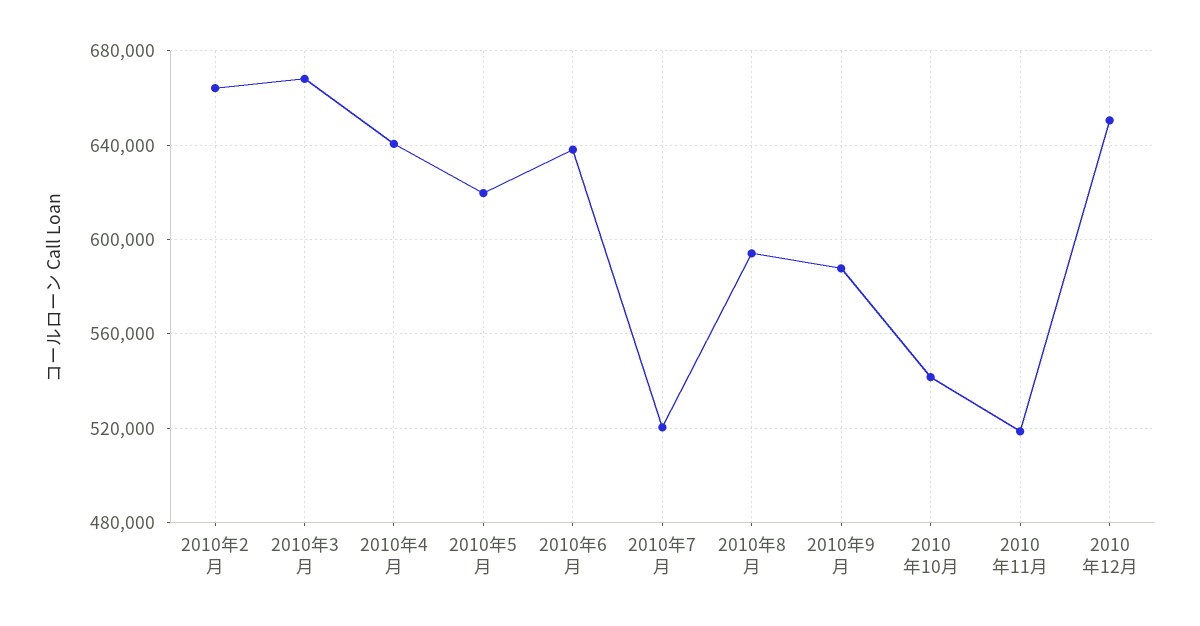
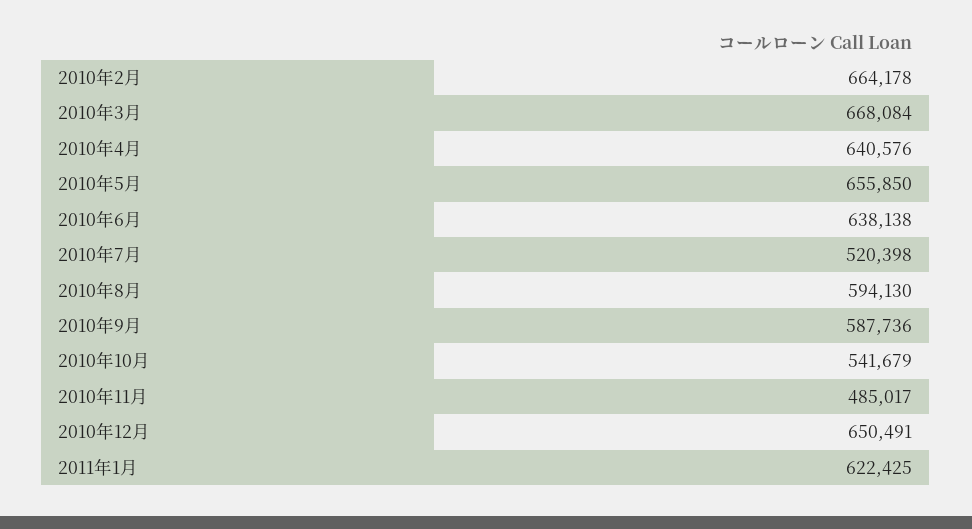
2010年5月: 620000 -> 655850
2010年11月: 520000 -> 485017
2011年1月: none -> 622425

